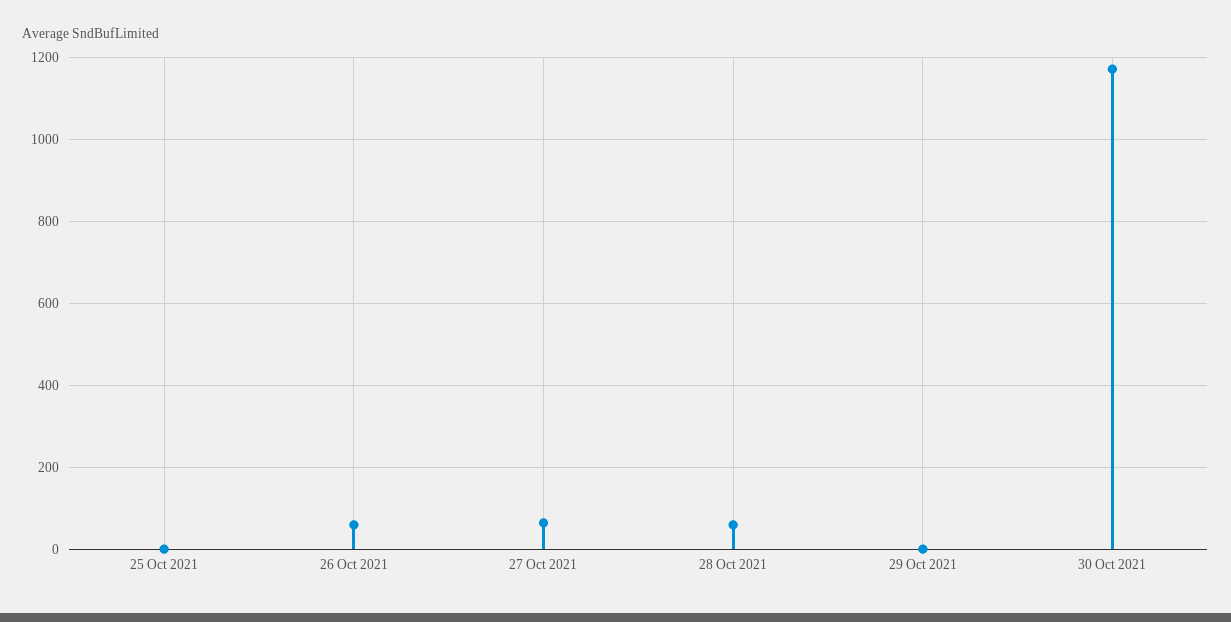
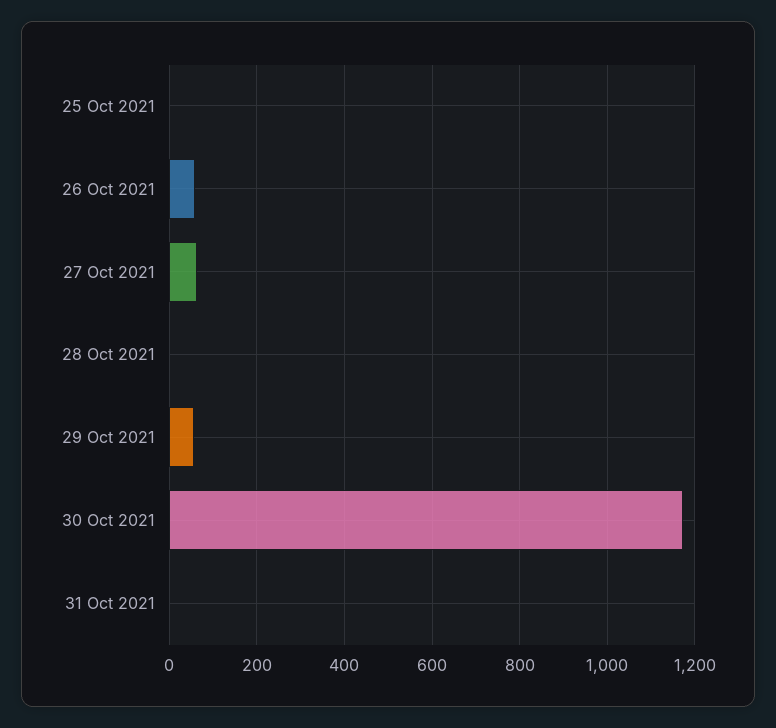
28 Oct 2021: 60 -> 0
29 Oct 2021: 0 -> 60
31 Oct 2021: none -> 0

